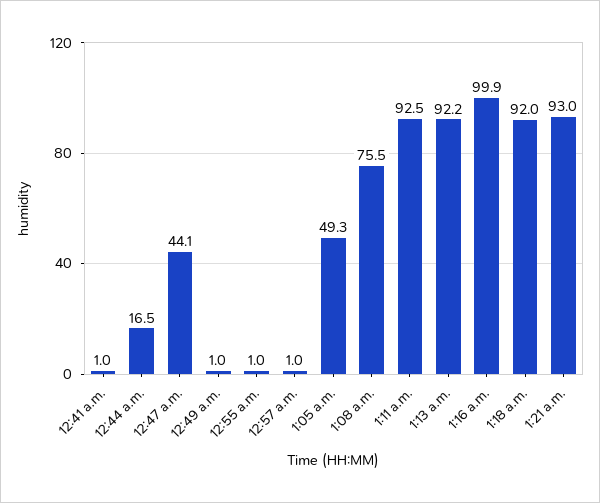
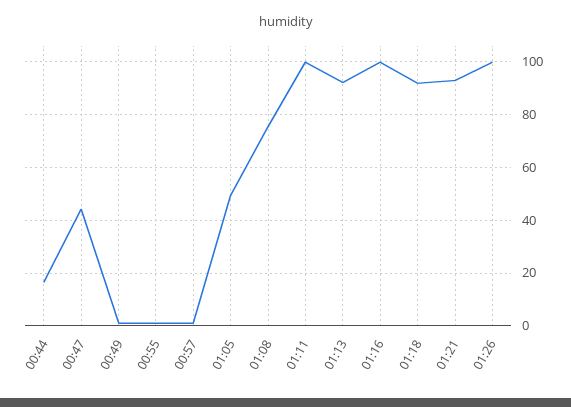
12:41 a.m.: 1 -> none
1:11 a.m.: 92.5 -> 100
01:26: none -> 100

